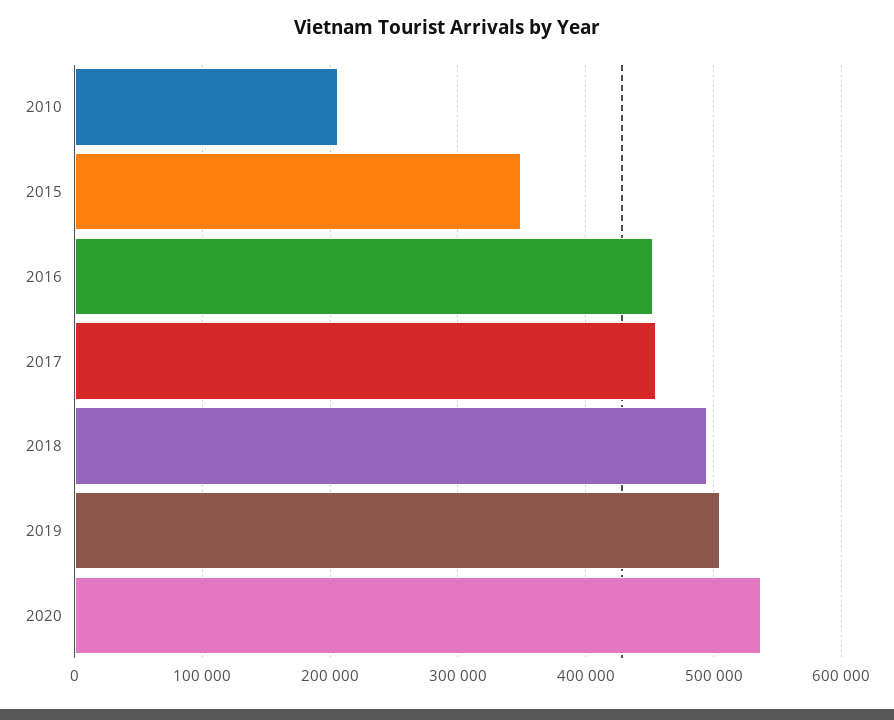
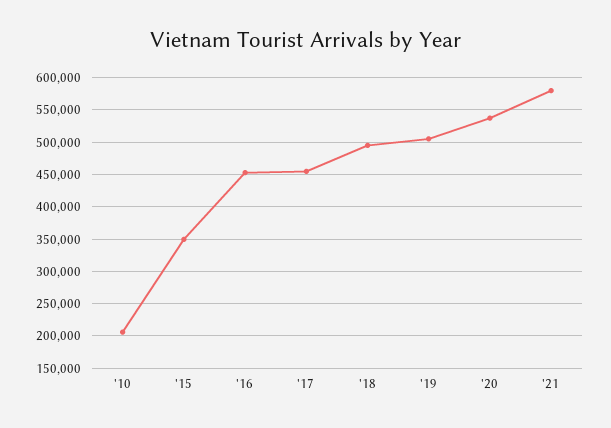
'21: none -> 580000

